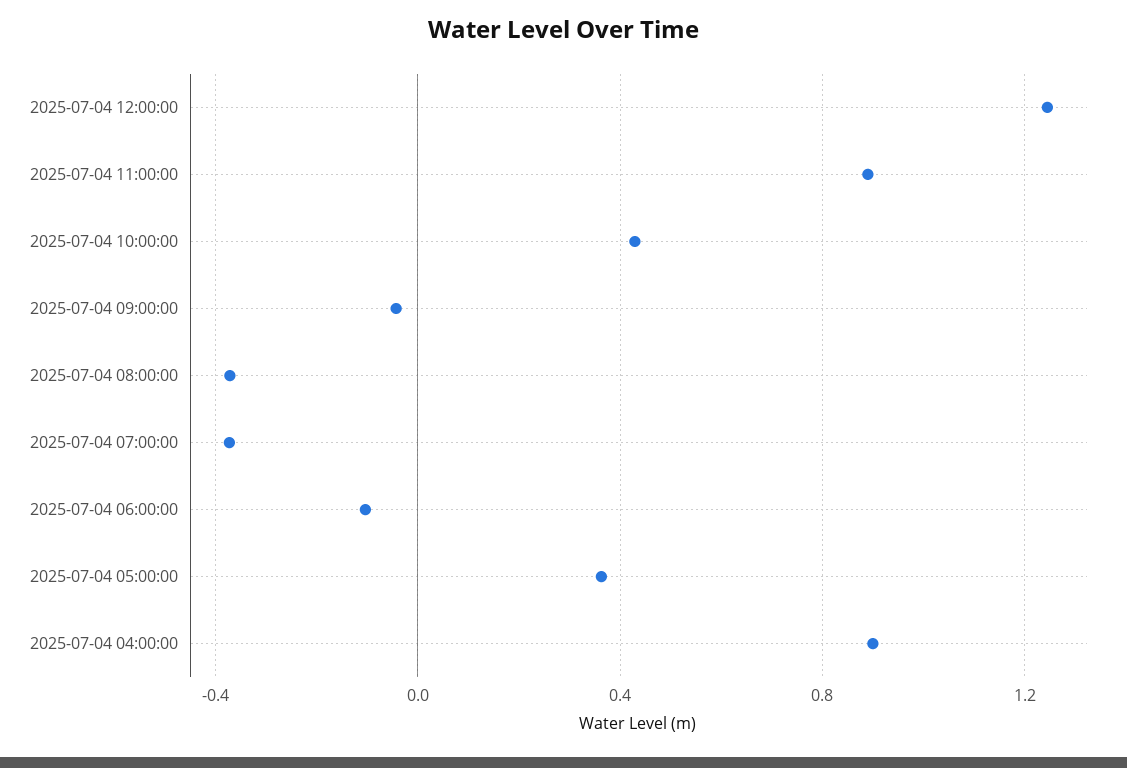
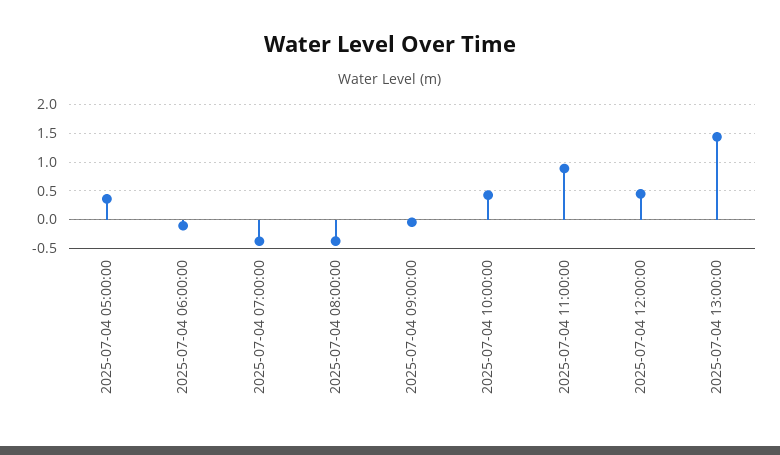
2025-07-04 12:00:00: 1.25 -> 0.5
2025-07-04 04:00:00: 0.9 -> none
2025-07-04 13:00:00: none -> 1.5

